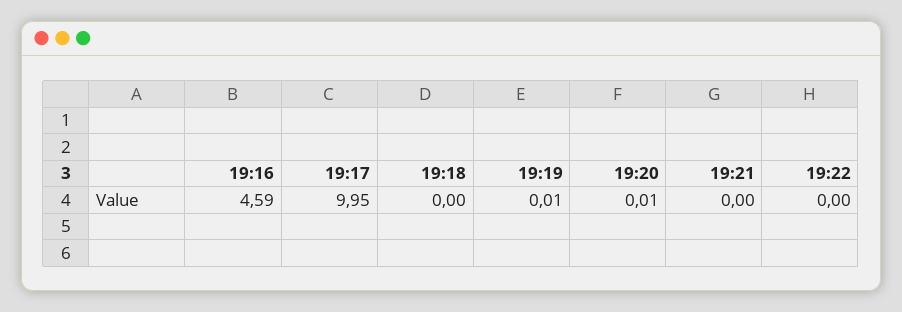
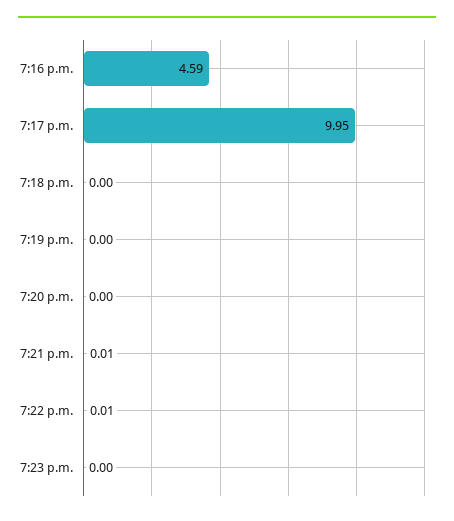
19:19: 0.01 -> 0
19:20: 0.01 -> 0
19:21: 0 -> 0.01
19:22: 0 -> 0.01
7:23 p.m.: none -> 0

